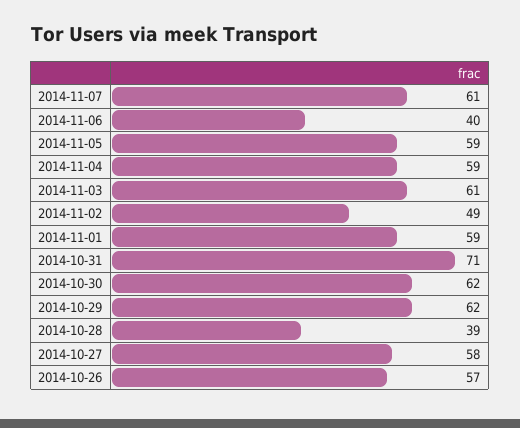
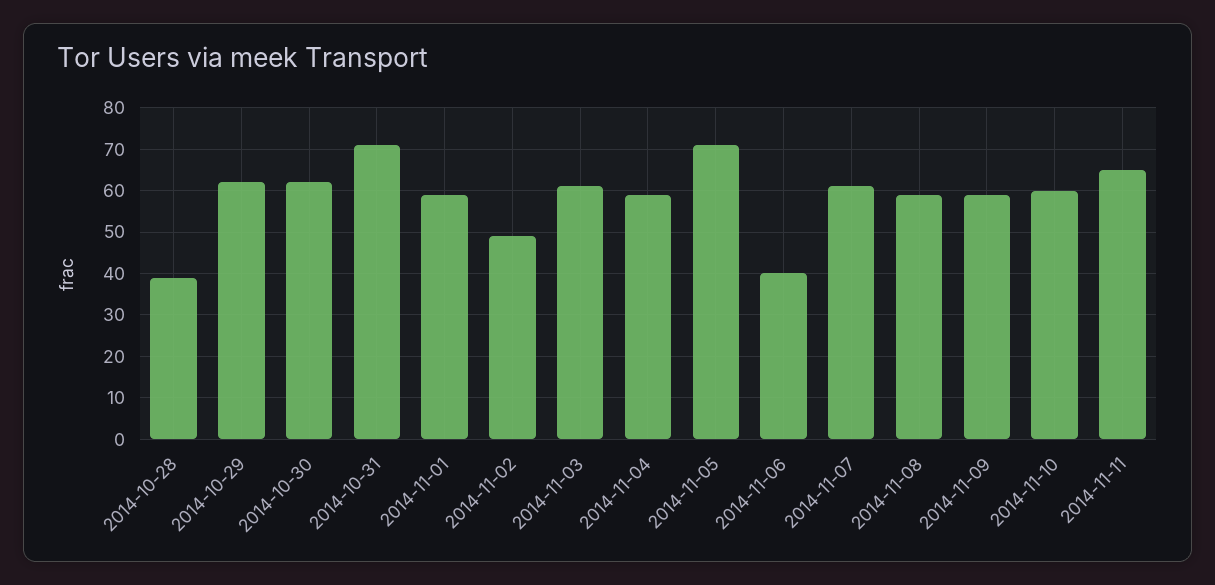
2014-11-05: 59 -> 70
2014-10-27: 58 -> none
2014-10-26: 57 -> none
2014-11-08: none -> 60
2014-11-09: none -> 60
2014-11-10: none -> 60
2014-11-11: none -> 65

